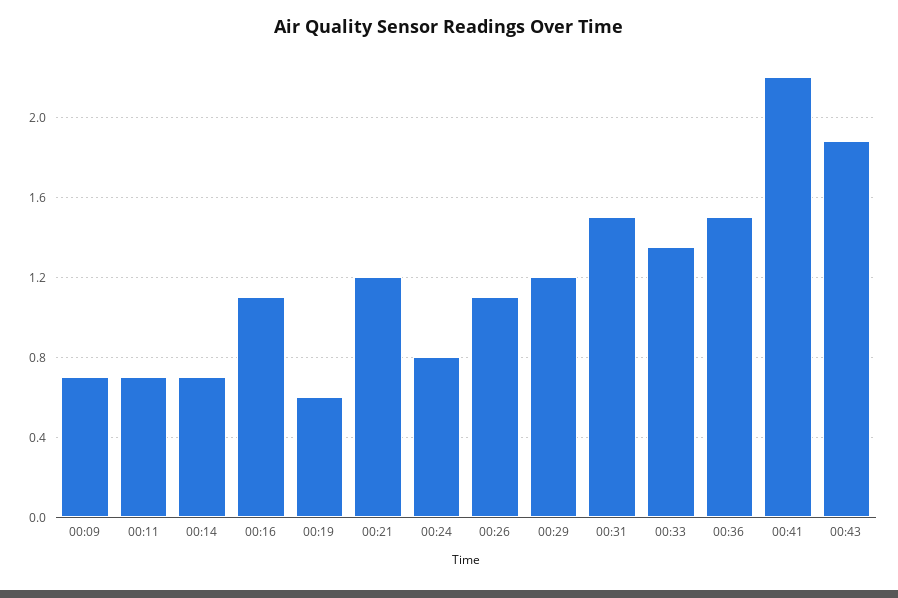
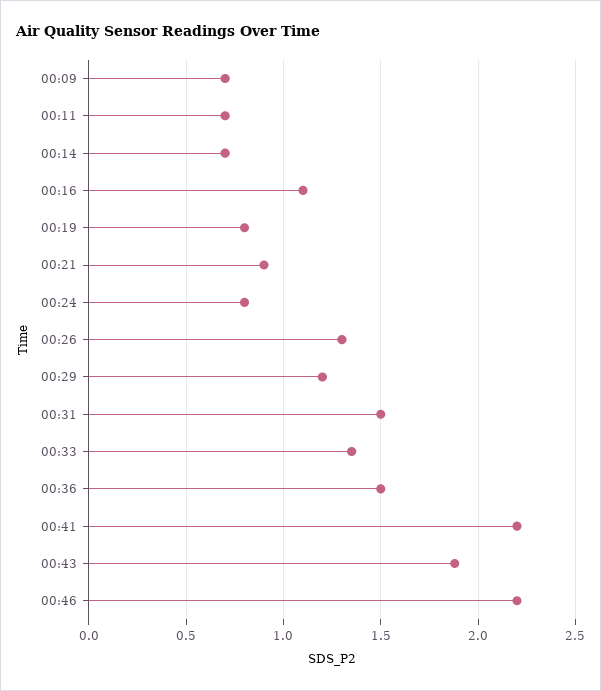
00:19: 0.6 -> 0.8
00:21: 1.2 -> 0.9
00:26: 1.1 -> 1.3
00:46: none -> 2.2

